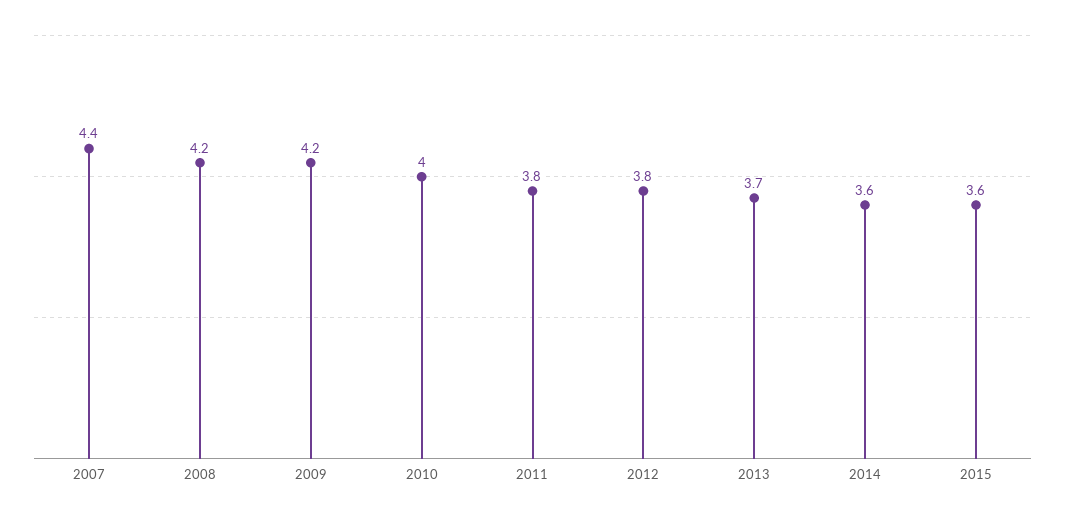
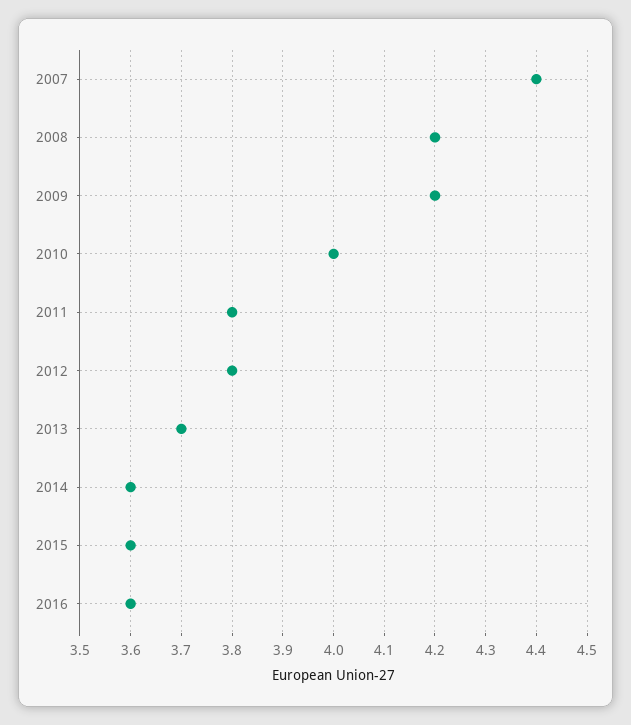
2016: none -> 3.6

